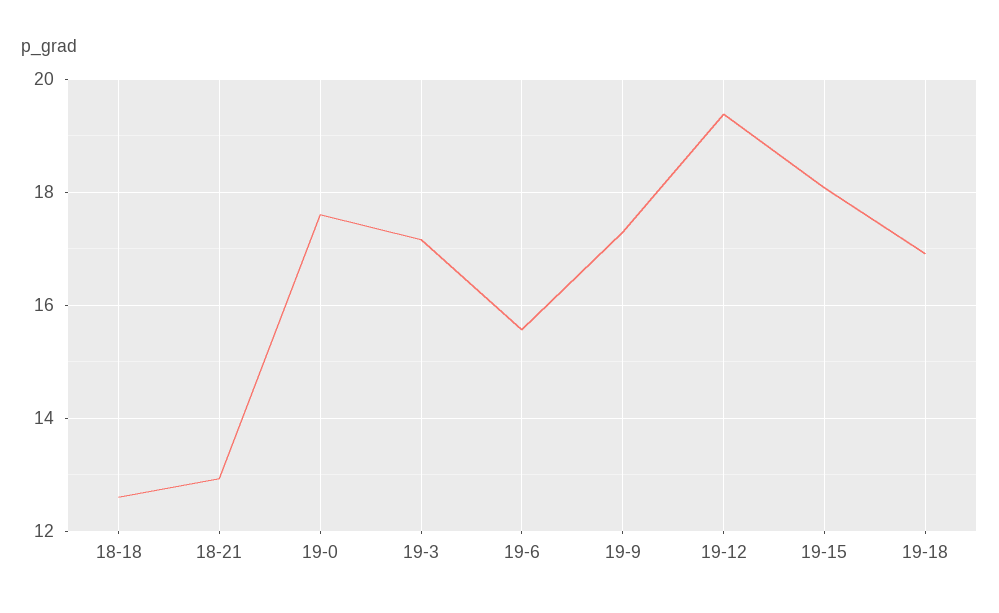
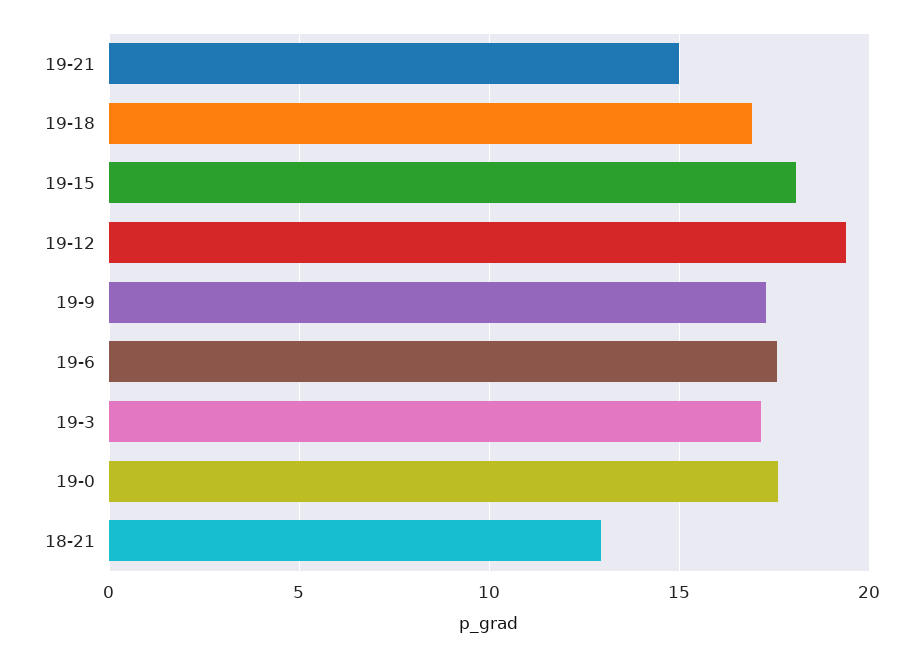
18-18: 12.6 -> none
19-6: 15.6 -> 17.5
19-21: none -> 15

